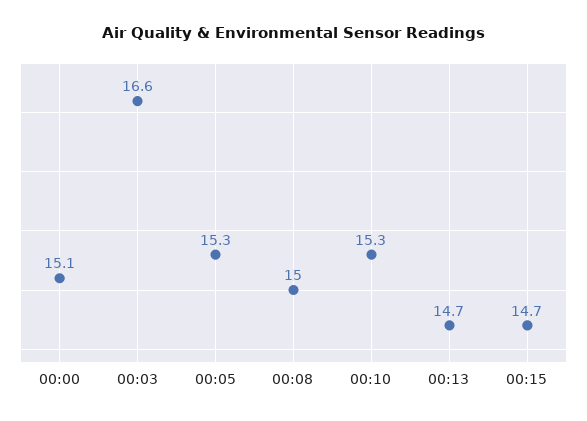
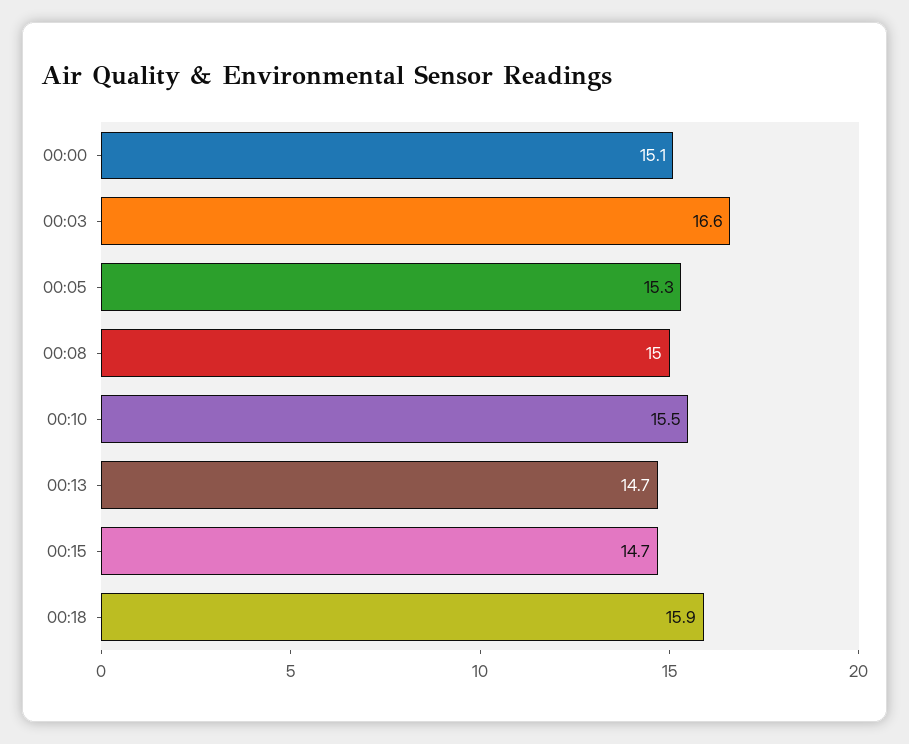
00:10: 15.3 -> 15.5
00:18: none -> 15.9

